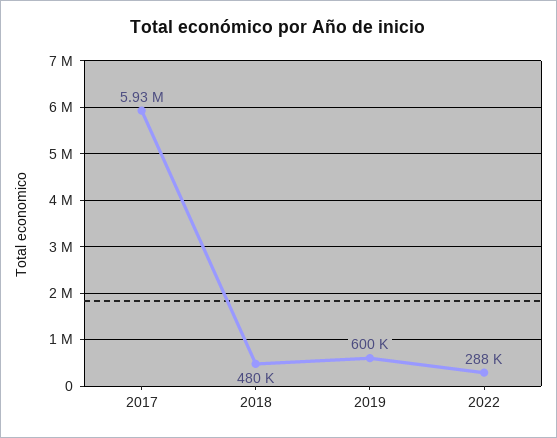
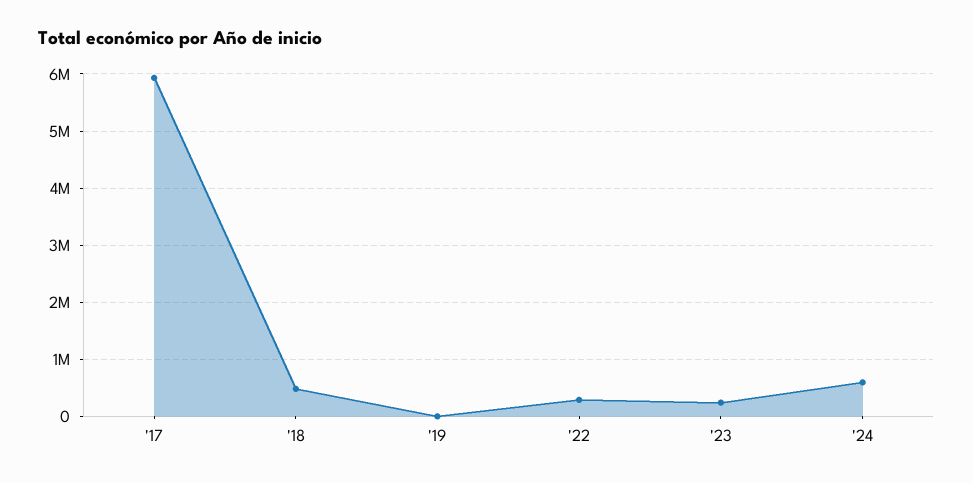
2019: 600000 -> 0
'23: none -> 200000
'24: none -> 600000

